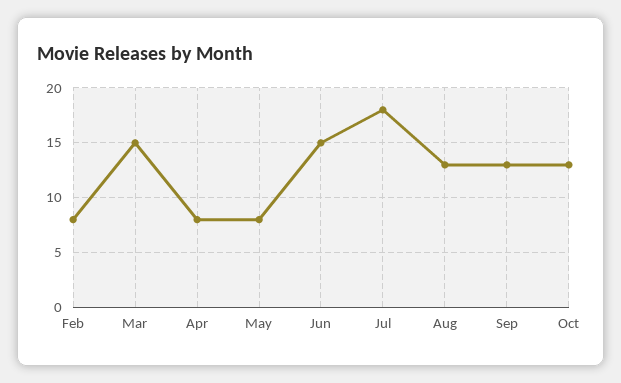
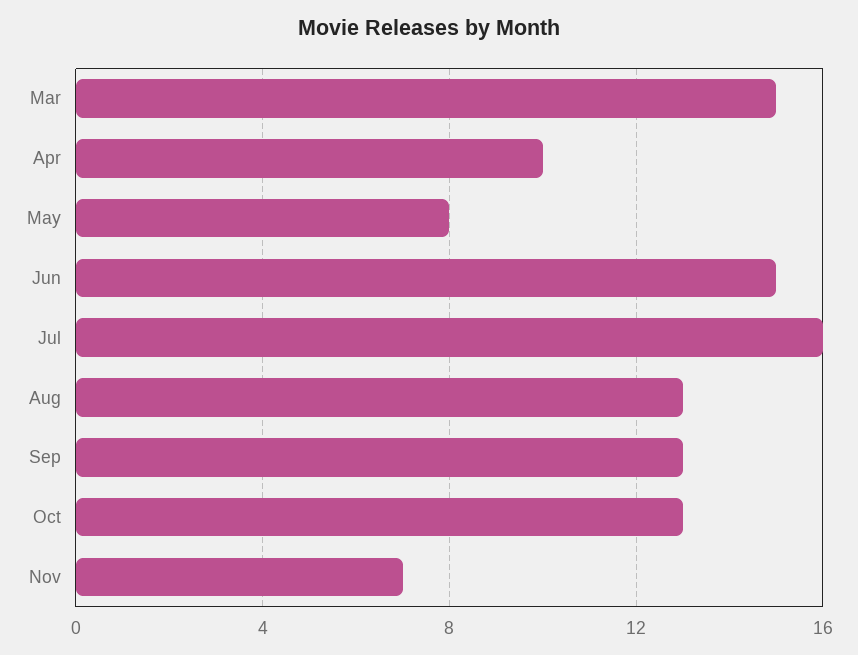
Feb: 8 -> none
Apr: 8 -> 10
Jul: 18 -> 16
Nov: none -> 7

